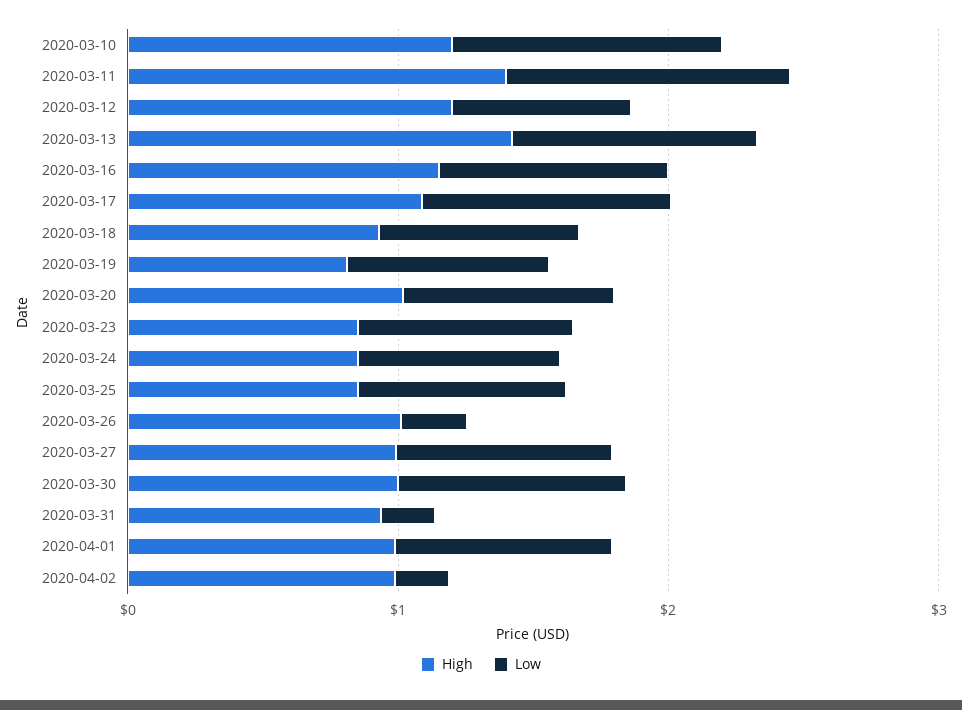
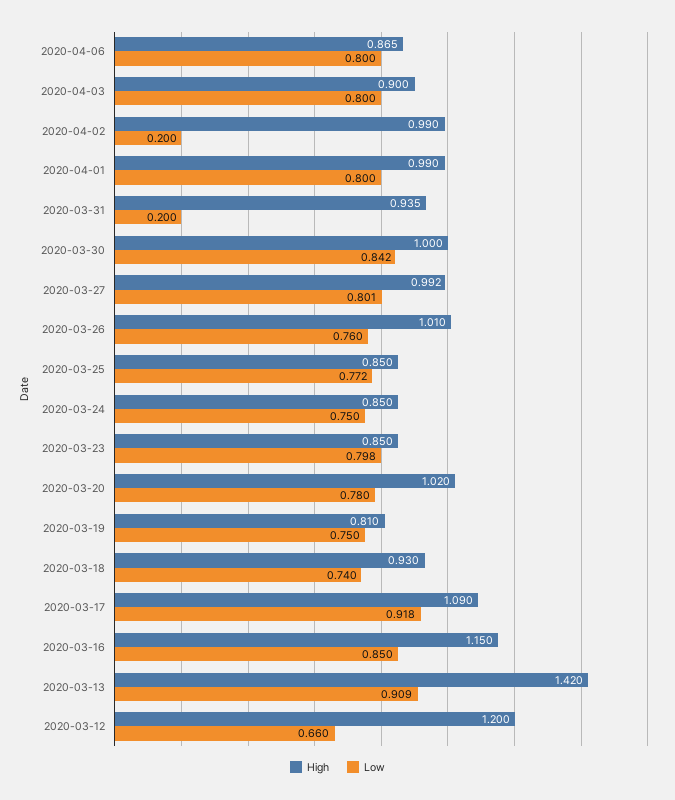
High, 2020-03-10: 1.2 -> none
Low, 2020-03-10: 1 -> none
High, 2020-03-11: 1.4 -> none
Low, 2020-03-11: 1 -> none
Low, 2020-03-26: 0.2 -> 0.76
High, 2020-04-06: none -> 0.865
Low, 2020-04-06: none -> 0.8
High, 2020-04-03: none -> 0.9
Low, 2020-04-03: none -> 0.8

